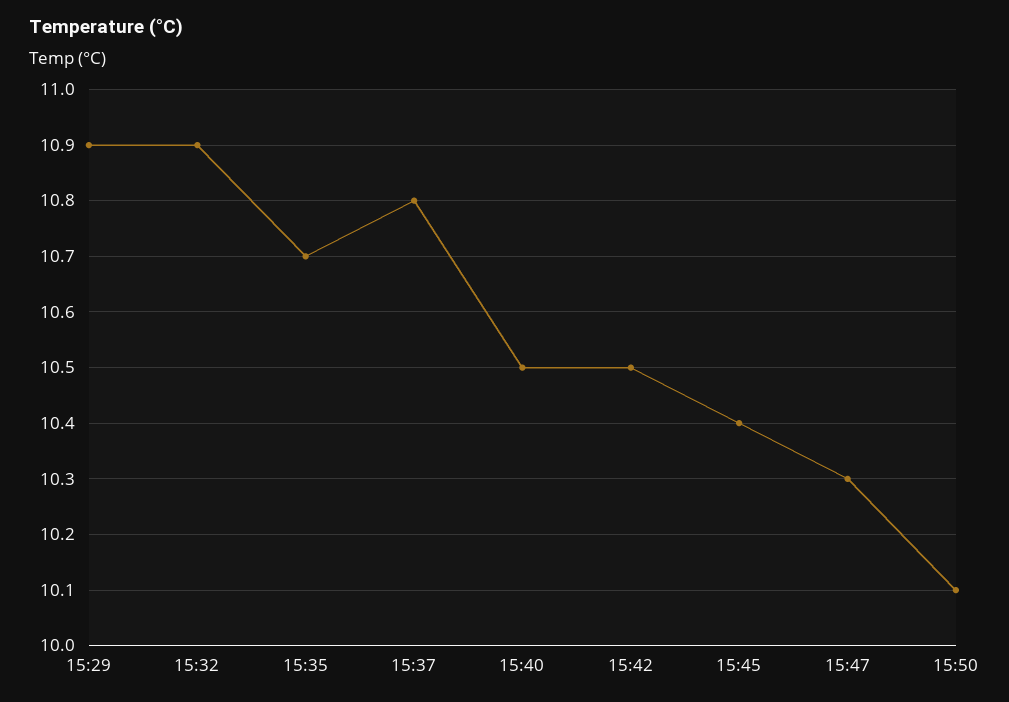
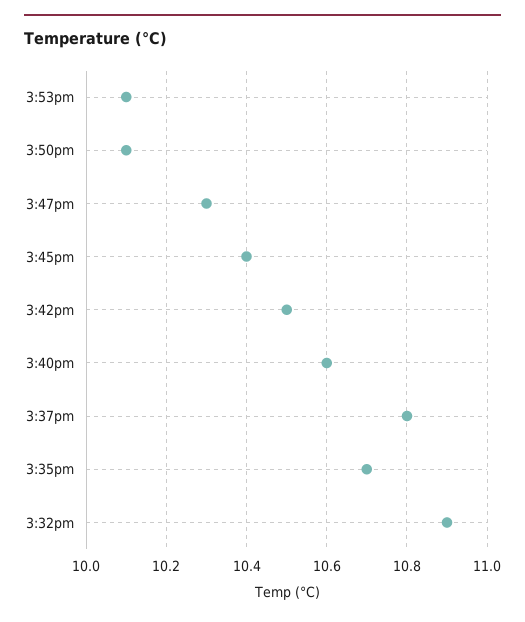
15:29: 10.9 -> none
15:40: 10.5 -> 10.6
3:53pm: none -> 10.1

